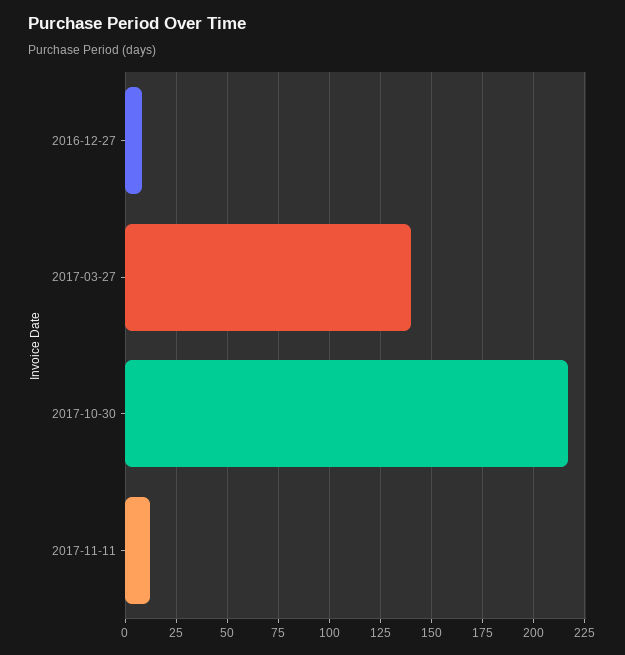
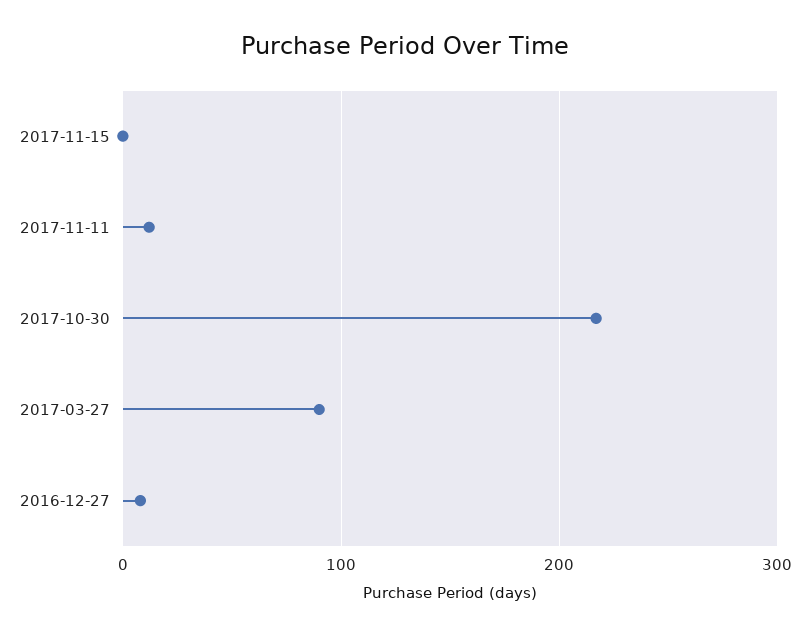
2017-03-27: 140 -> 90
2017-11-15: none -> 0

